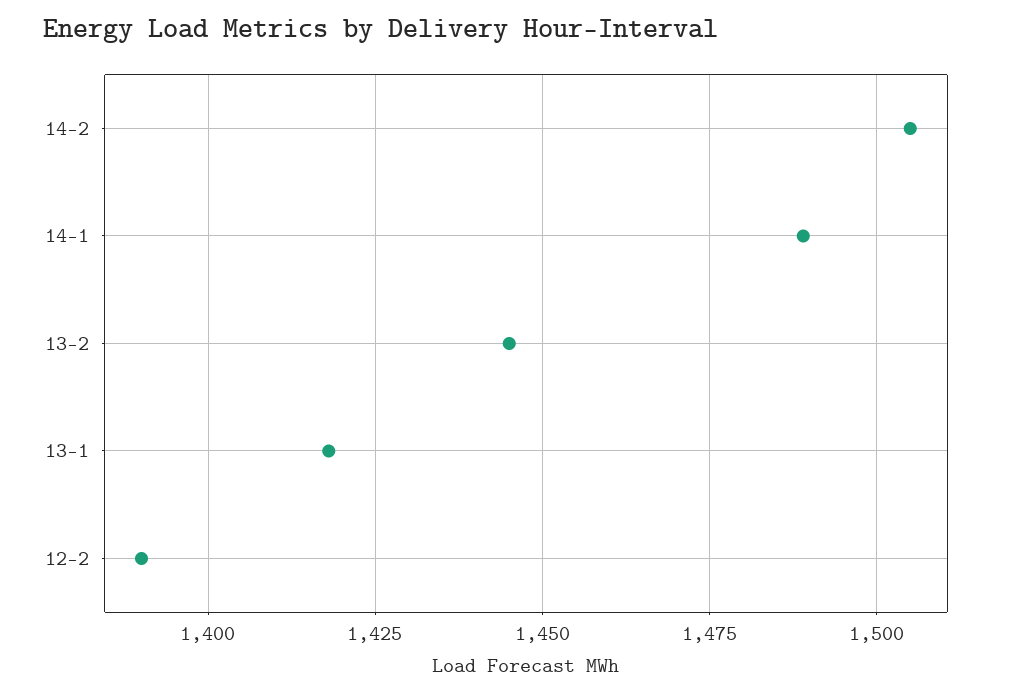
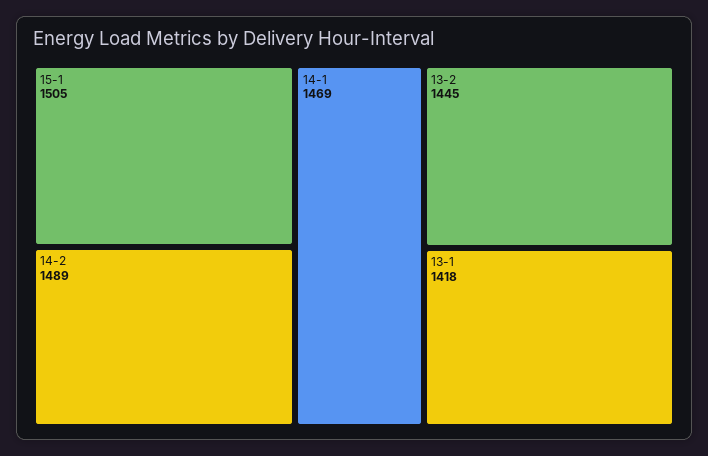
14-2: 1505 -> 1489
14-1: 1490 -> 1469
12-2: 1390 -> none
15-1: none -> 1505

